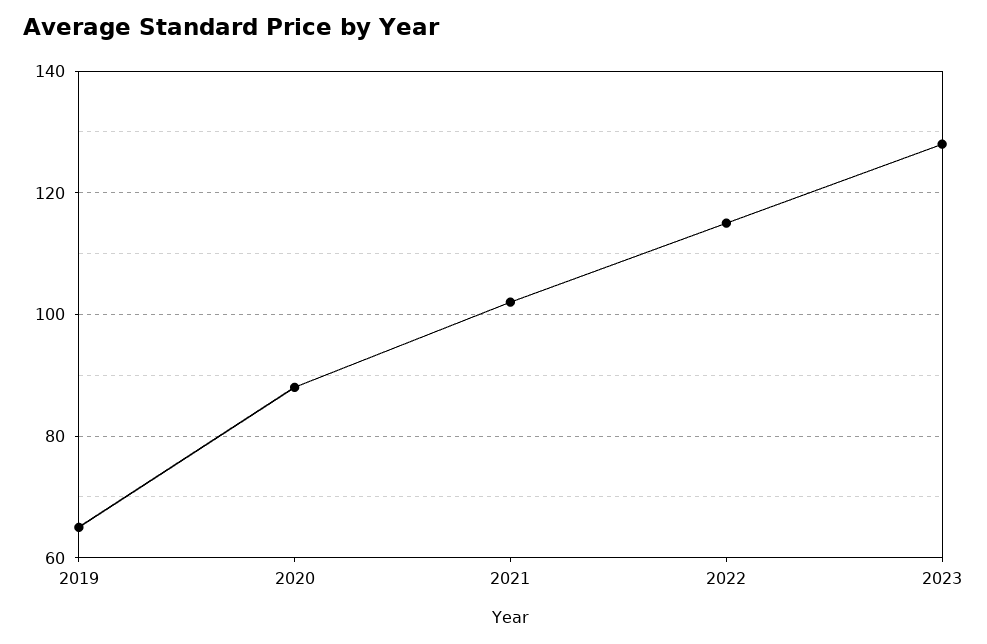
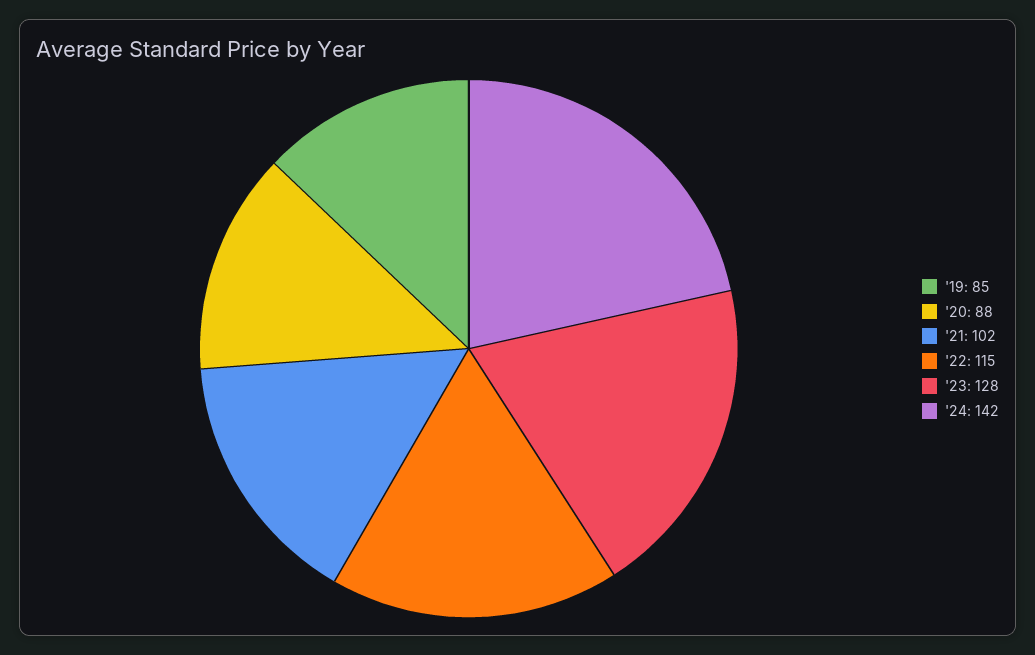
2019: 65 -> 85
'24: none -> 142

